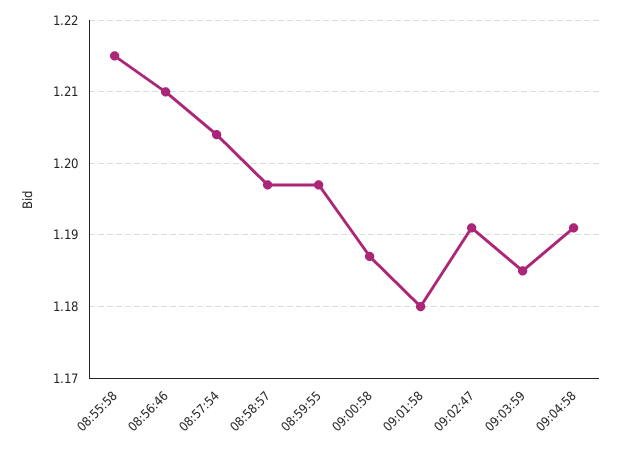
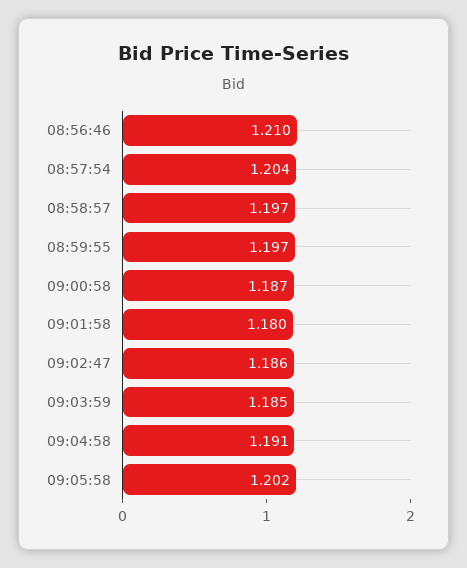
08:55:58: 1.215 -> none
09:02:47: 1.191 -> 1.186
09:05:58: none -> 1.202

